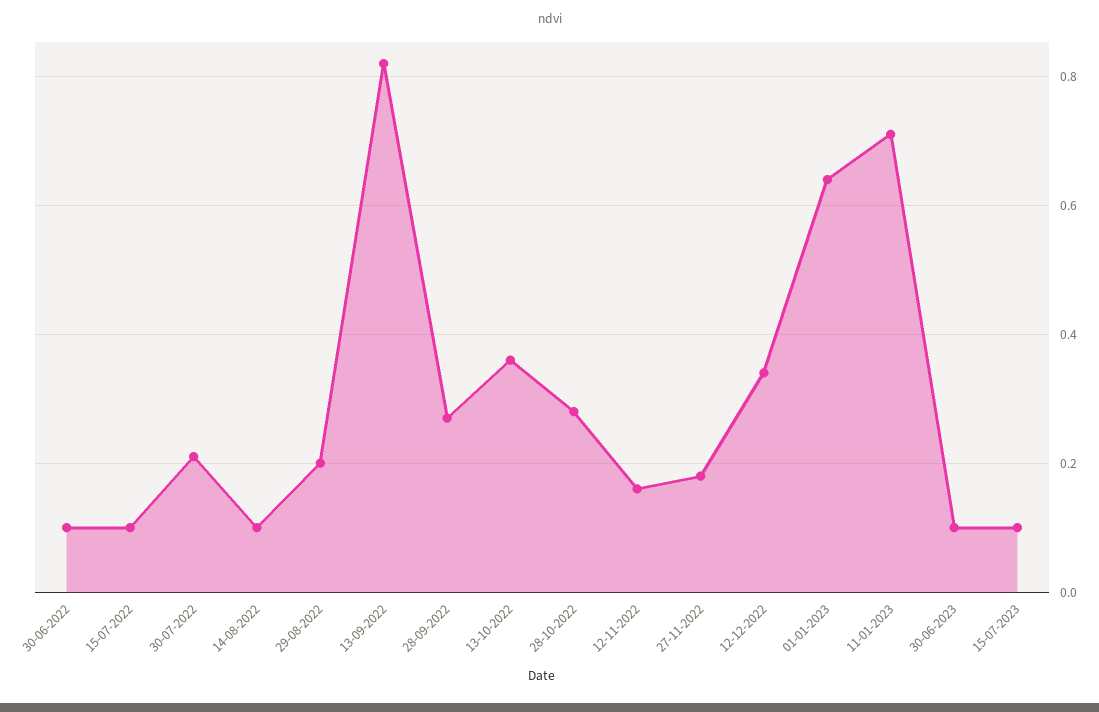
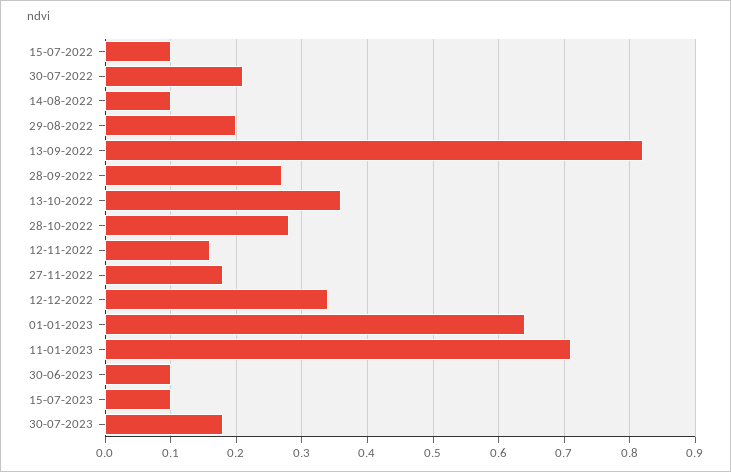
30-06-2022: 0.1 -> none
30-07-2023: none -> 0.18

